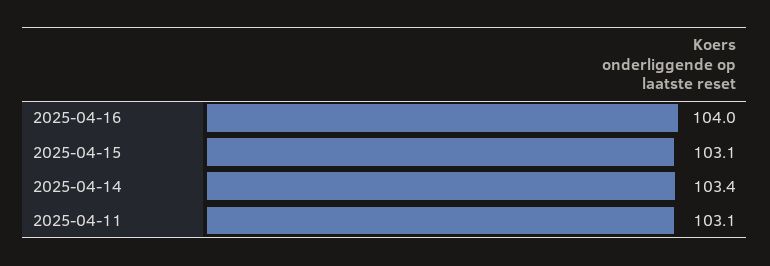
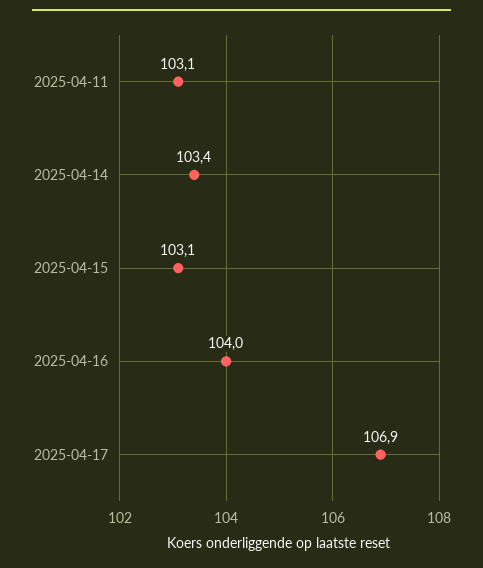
2025-04-17: none -> 106.9

